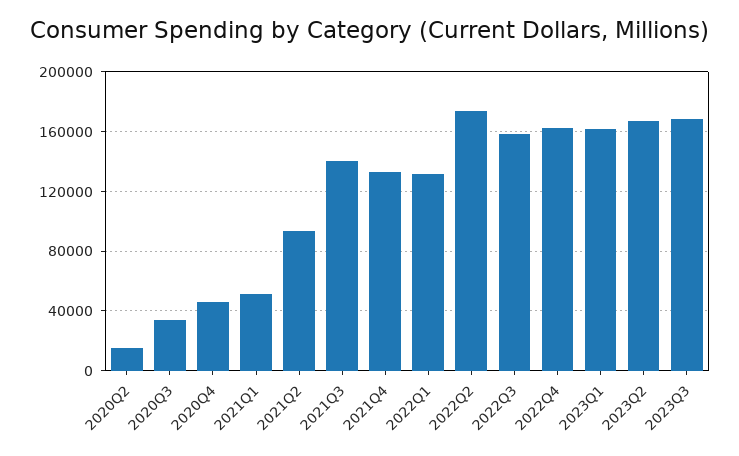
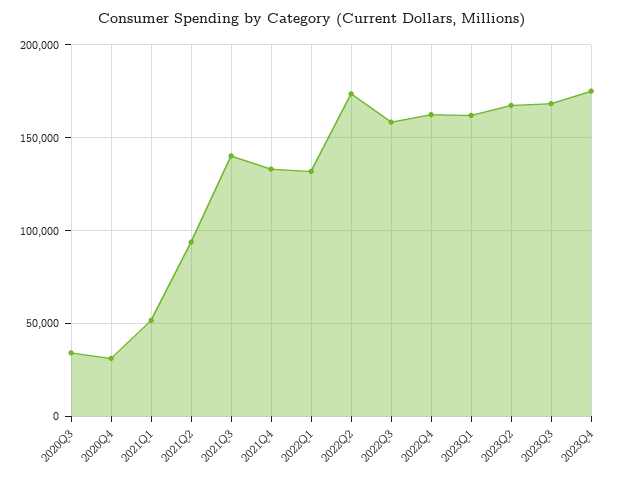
2020Q2: 15000 -> none
2020Q4: 45000 -> 30000
2023Q4: none -> 175000

